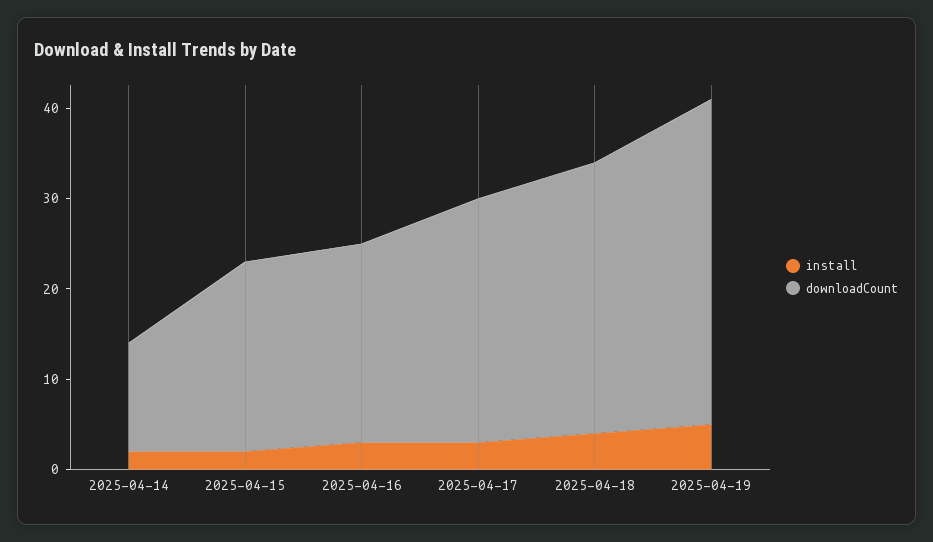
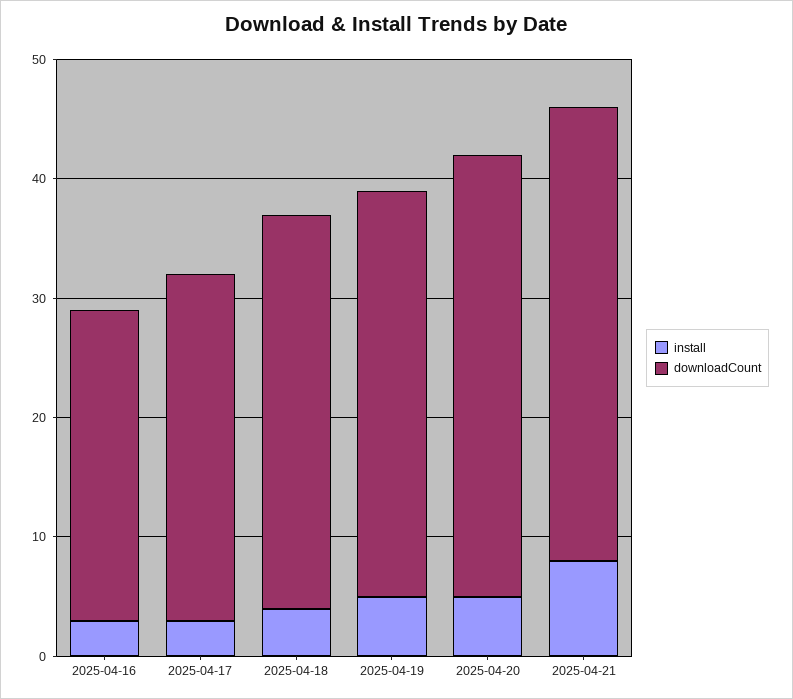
install, 2025-04-14: 2 -> none
downloadCount, 2025-04-14: 12 -> none
install, 2025-04-15: 2 -> none
downloadCount, 2025-04-15: 21 -> none
downloadCount, 2025-04-16: 22 -> 26
downloadCount, 2025-04-17: 27 -> 29
downloadCount, 2025-04-18: 30 -> 33
downloadCount, 2025-04-19: 36 -> 34
install, 2025-04-20: none -> 5
downloadCount, 2025-04-20: none -> 37
install, 2025-04-21: none -> 8
downloadCount, 2025-04-21: none -> 38

